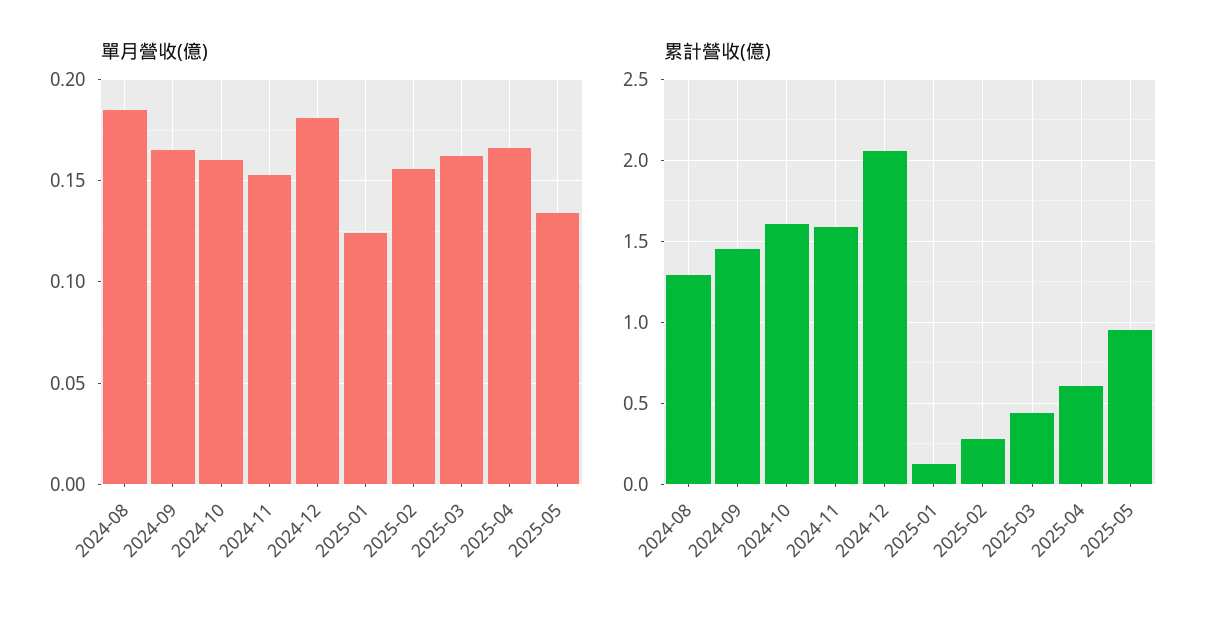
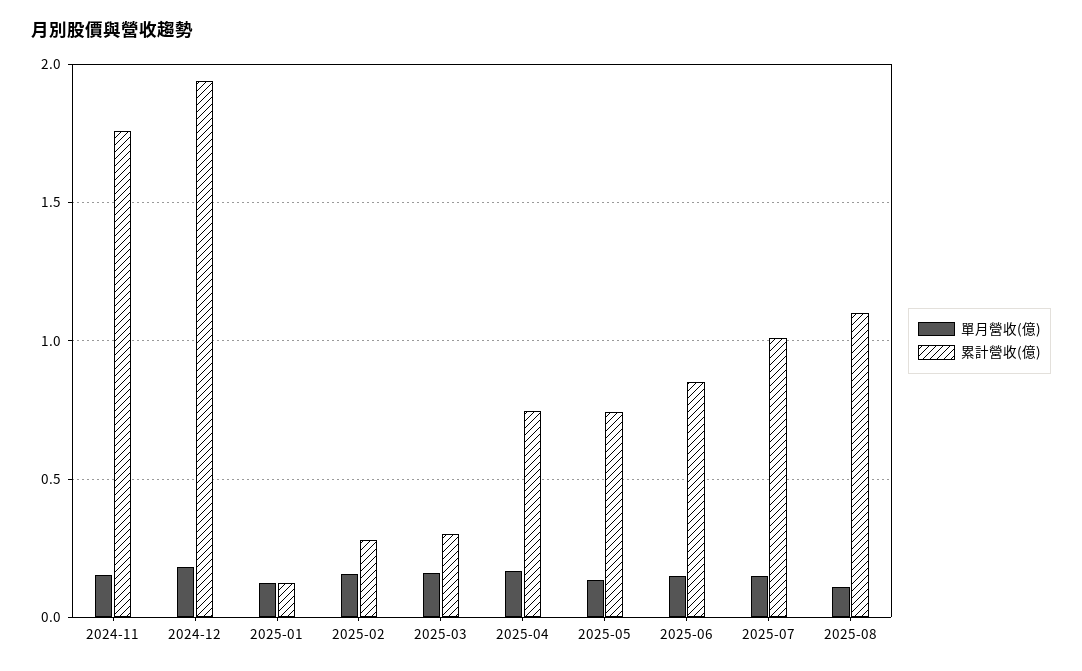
單月營收(億), 2024-08: 0.185 -> none
單月營收(億), 2024-09: 0.165 -> none
單月營收(億), 2024-10: 0.16 -> none
累計營收(億), 2024-08: 1.3 -> none
累計營收(億), 2024-09: 1.45 -> none
累計營收(億), 2024-10: 1.6 -> none
累計營收(億), 2024-11: 1.6 -> 1.75
累計營收(億), 2024-12: 2.05 -> 1.95
累計營收(億), 2025-03: 0.45 -> 0.3
累計營收(億), 2025-04: 0.6 -> 0.75
累計營收(億), 2025-05: 0.95 -> 0.75
單月營收(億), 2025-06: none -> 0.15
累計營收(億), 2025-06: none -> 0.85
單月營收(億), 2025-07: none -> 0.15
累計營收(億), 2025-07: none -> 1
單月營收(億), 2025-08: none -> 0.1
累計營收(億), 2025-08: none -> 1.1

